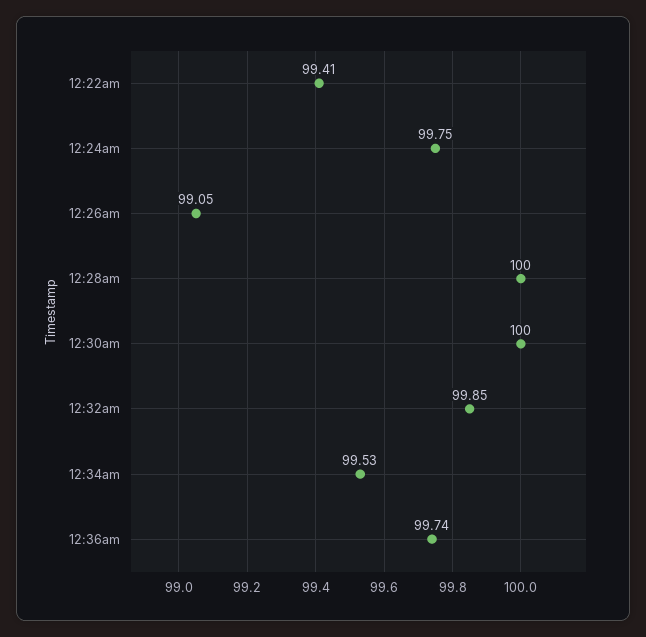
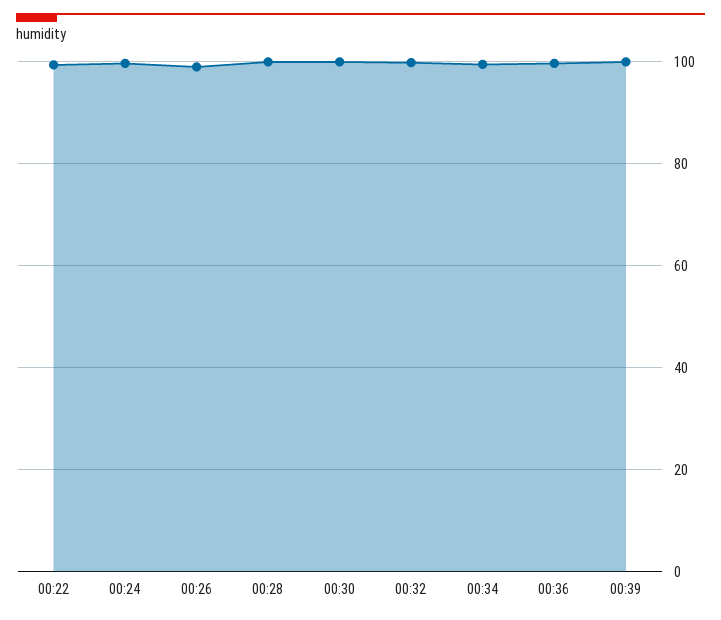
00:39: none -> 100

